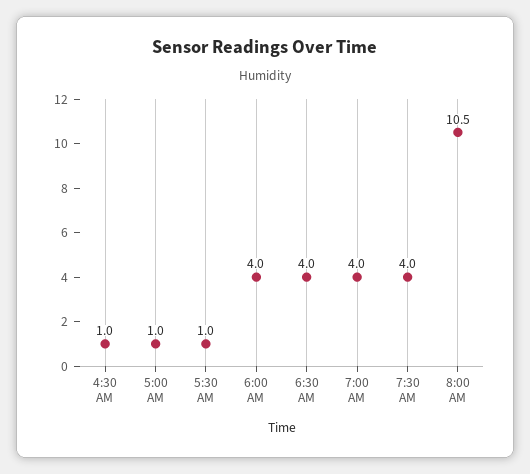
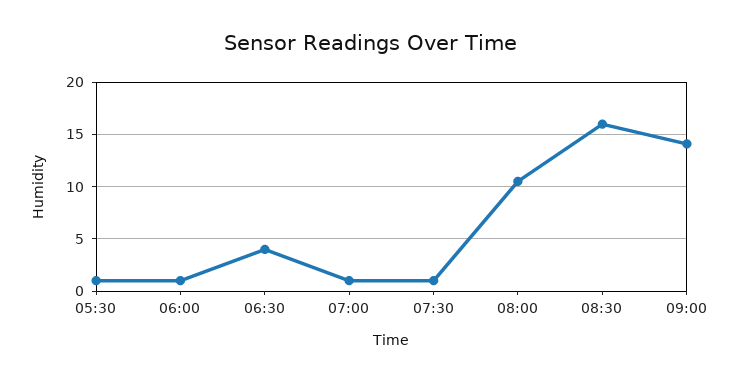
4:30 AM: 1 -> none
5:00 AM: 1 -> none
6:00 AM: 4 -> 1
7:00 AM: 4 -> 1
7:30 AM: 4 -> 1
08:30: none -> 16
09:00: none -> 14

